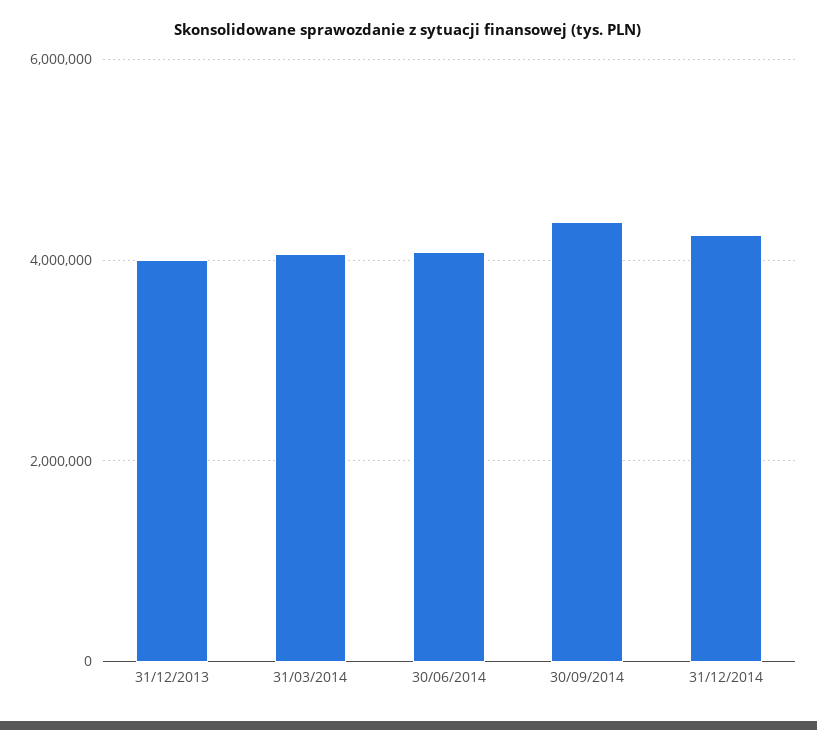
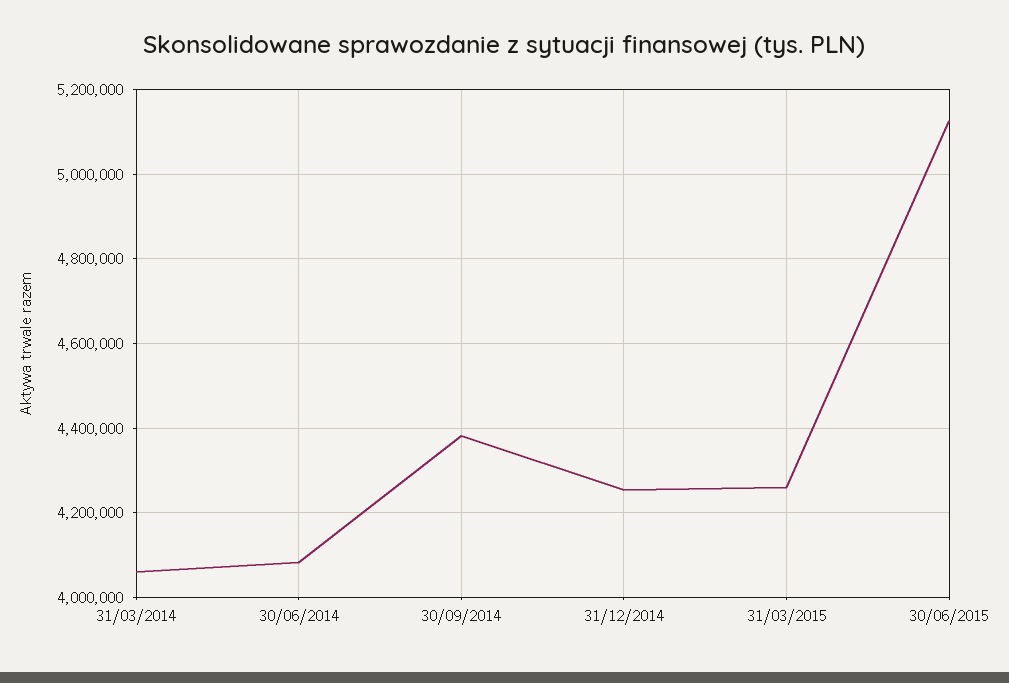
31/12/2013: 4000000 -> none
31/03/2015: none -> 4260000
30/06/2015: none -> 5120000

